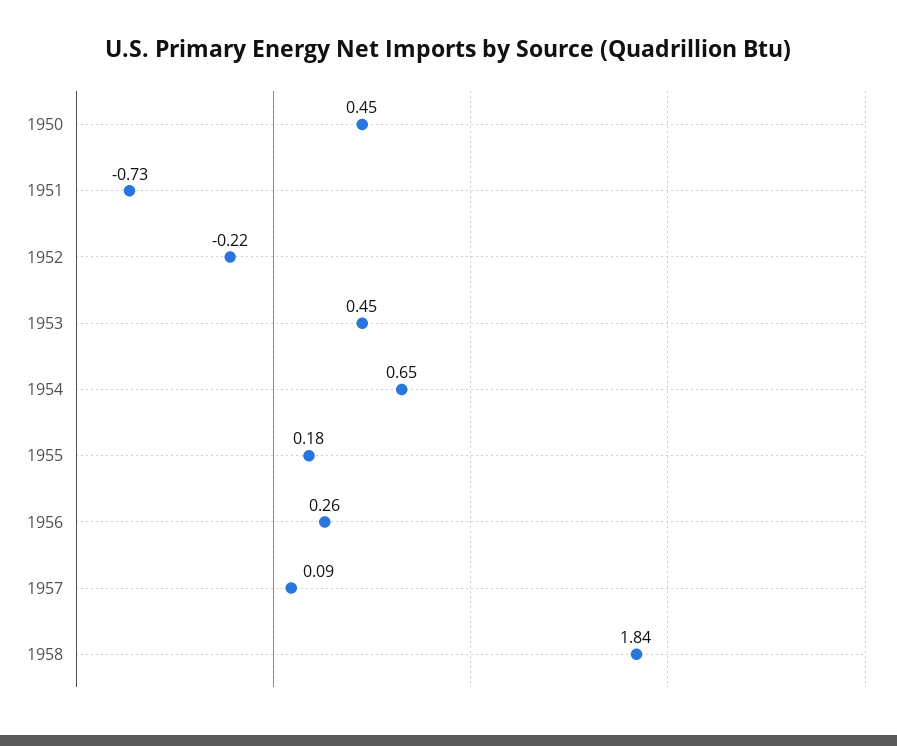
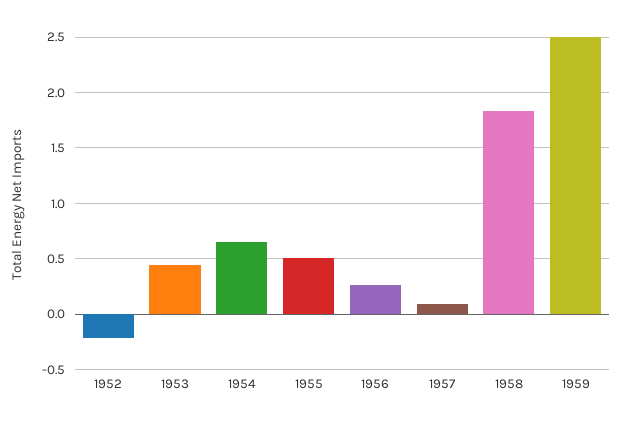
1950: 0.45 -> none
1951: -0.73 -> none
1955: 0.18 -> 0.5
1959: none -> 2.5

